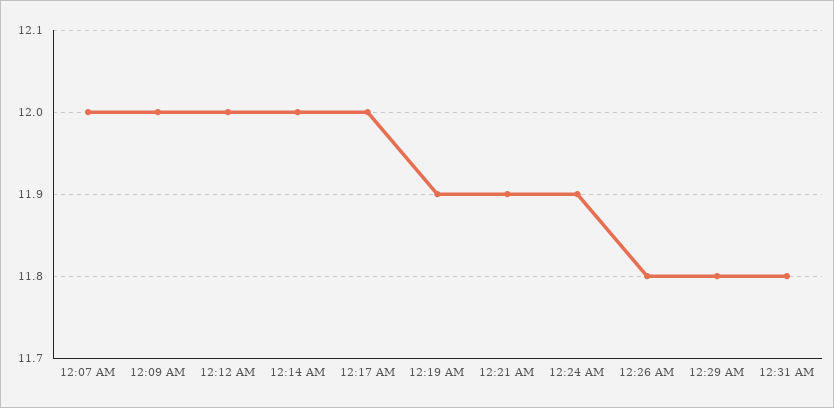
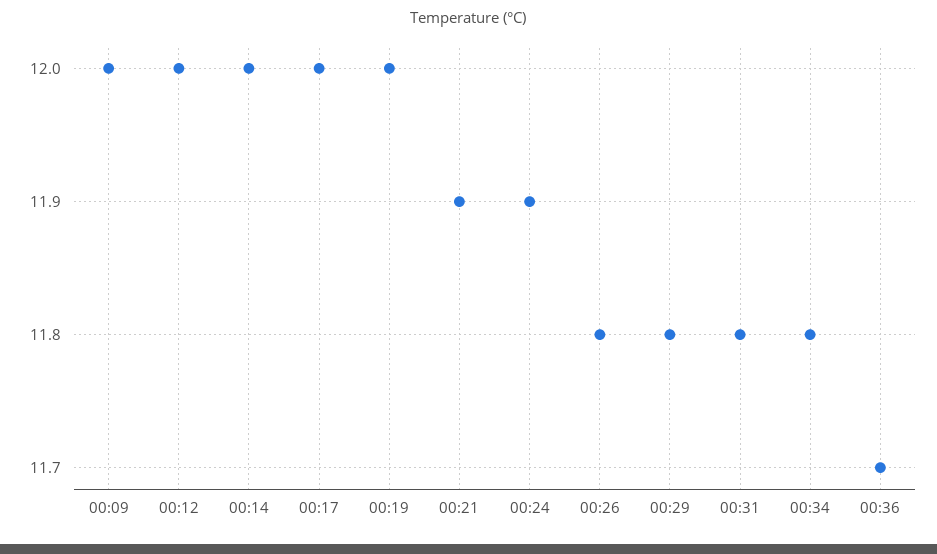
12:07 AM: 12 -> none
12:19 AM: 11.9 -> 12
00:34: none -> 11.8
00:36: none -> 11.7

